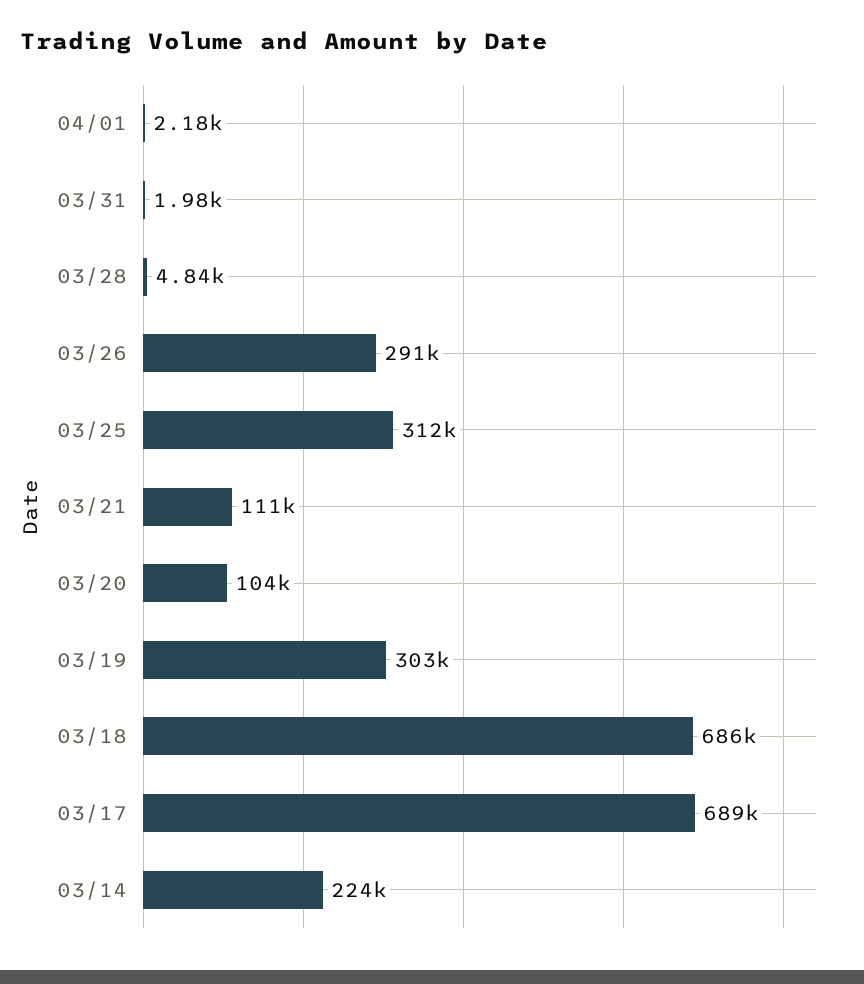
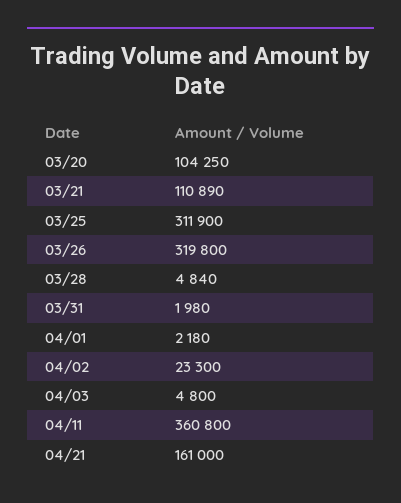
03/26: 291000 -> 319800
03/19: 303000 -> none
03/18: 686000 -> none
03/17: 689000 -> none
03/14: 224000 -> none
04/02: none -> 23300
04/03: none -> 4800
04/11: none -> 360800
04/21: none -> 161000

